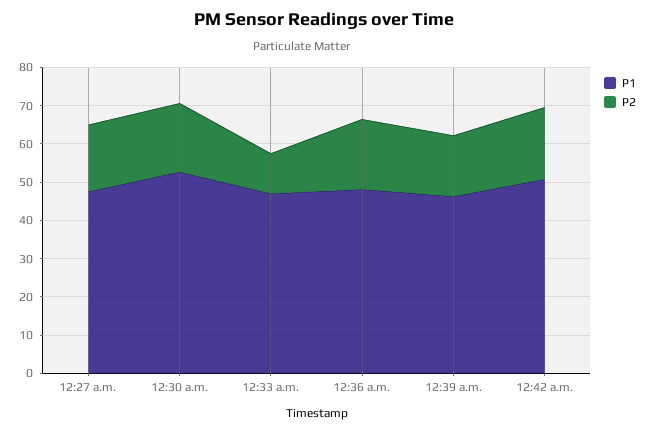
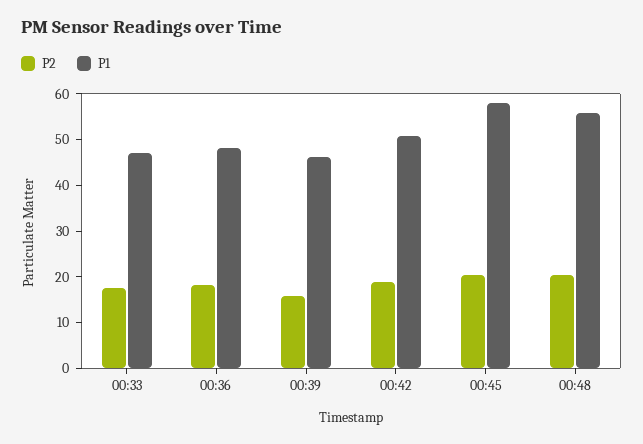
P1, 12:27 a.m.: 47.5 -> none
P2, 12:27 a.m.: 17.5 -> none
P1, 12:30 a.m.: 52.5 -> none
P2, 12:30 a.m.: 17.5 -> none
P2, 12:33 a.m.: 10 -> 18
P2, 00:45: none -> 20
P1, 00:45: none -> 58
P2, 00:48: none -> 20
P1, 00:48: none -> 56

